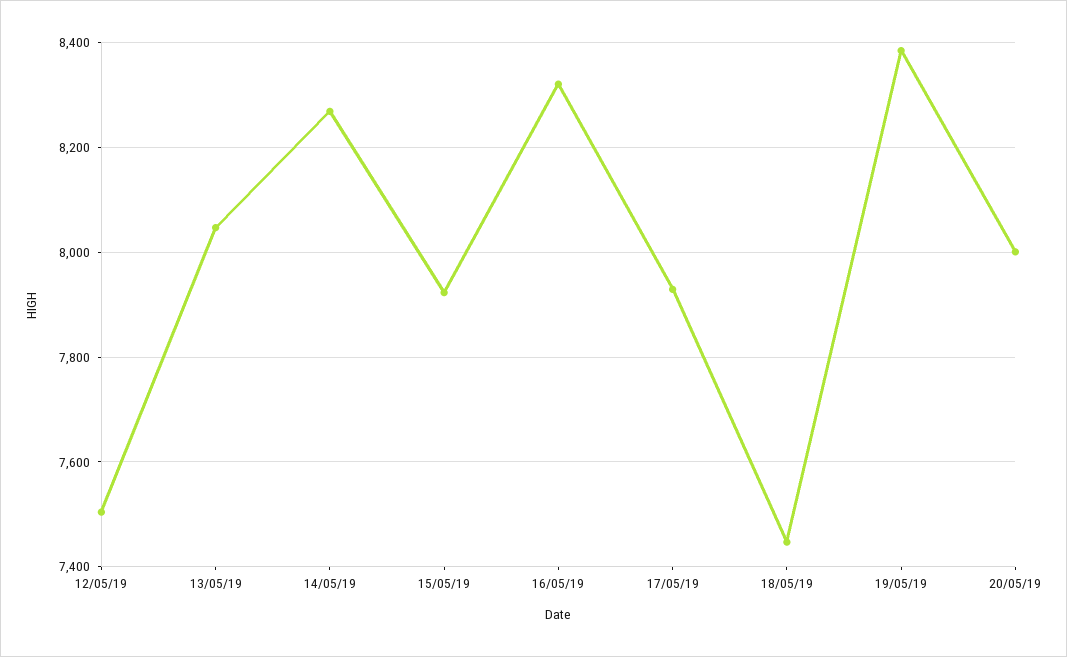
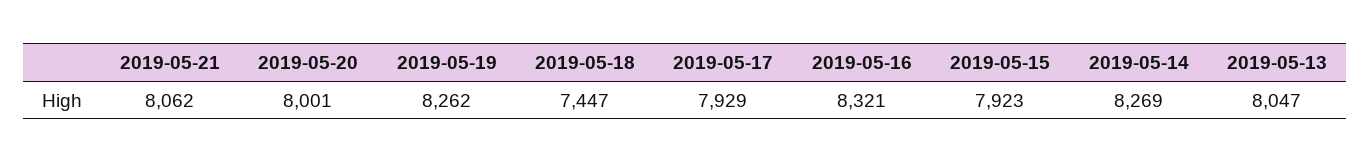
12/05/19: 7500 -> none
19/05/19: 8380 -> 8262
2019-05-21: none -> 8062

